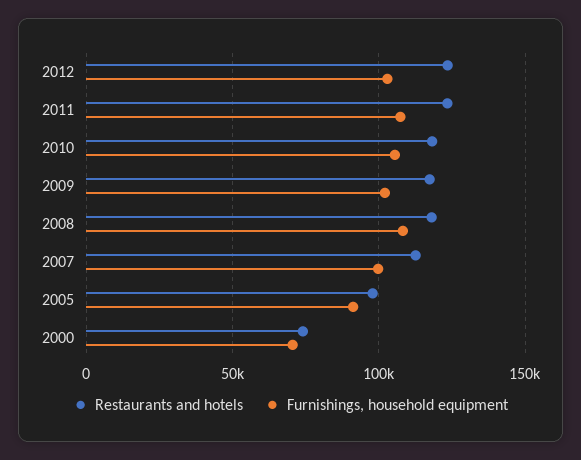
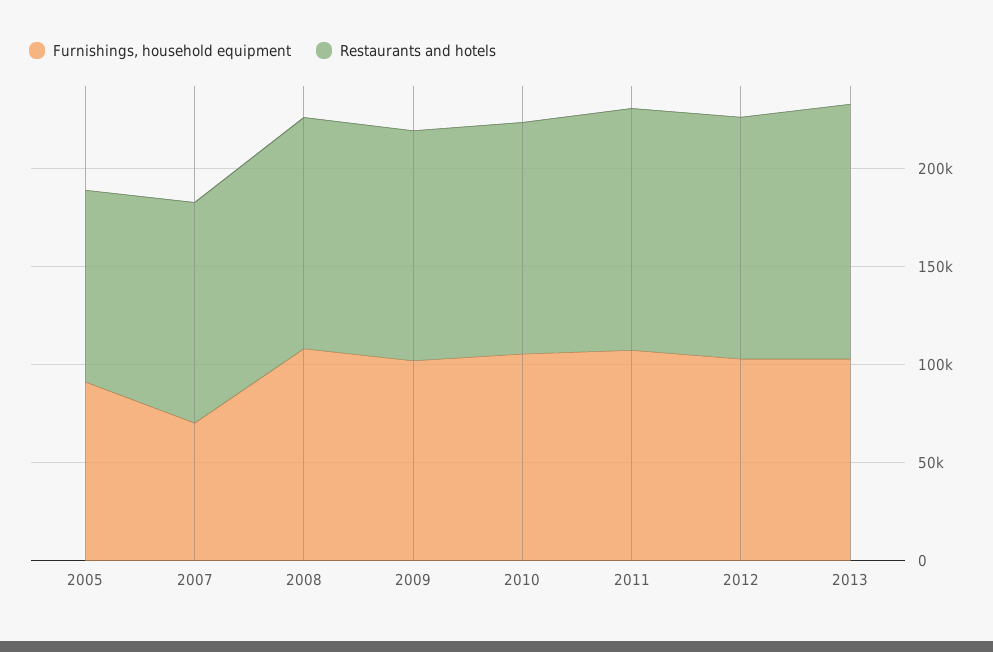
Furnishings, household equipment, 2007: 100000 -> 70000
Restaurants and hotels, 2000: 75000 -> none
Furnishings, household equipment, 2000: 70000 -> none
Furnishings, household equipment, 2013: none -> 100000
Restaurants and hotels, 2013: none -> 130000

